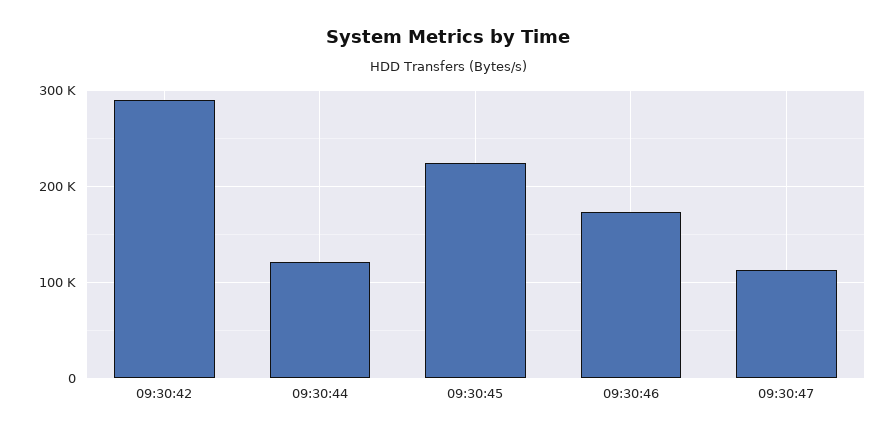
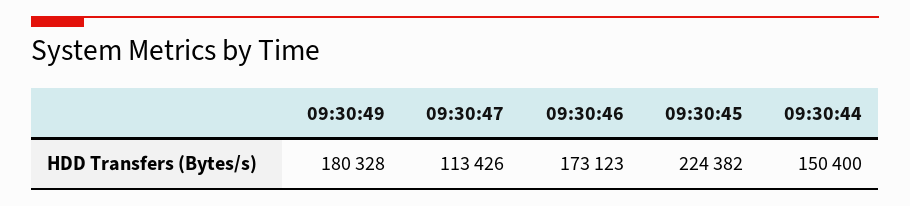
09:30:42: 290000 -> none
09:30:44: 120000 -> 150400
09:30:49: none -> 180328

